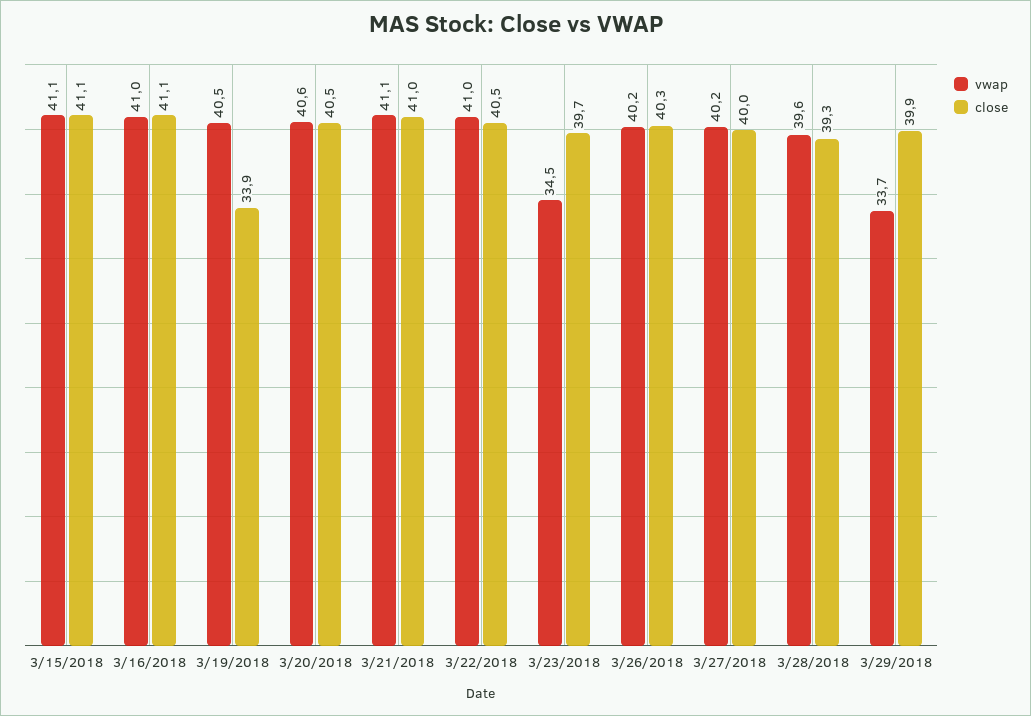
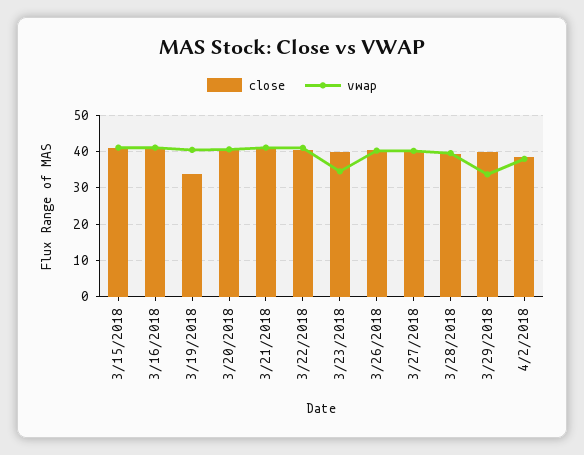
close, 4/2/2018: none -> 38
vwap, 4/2/2018: none -> 38

